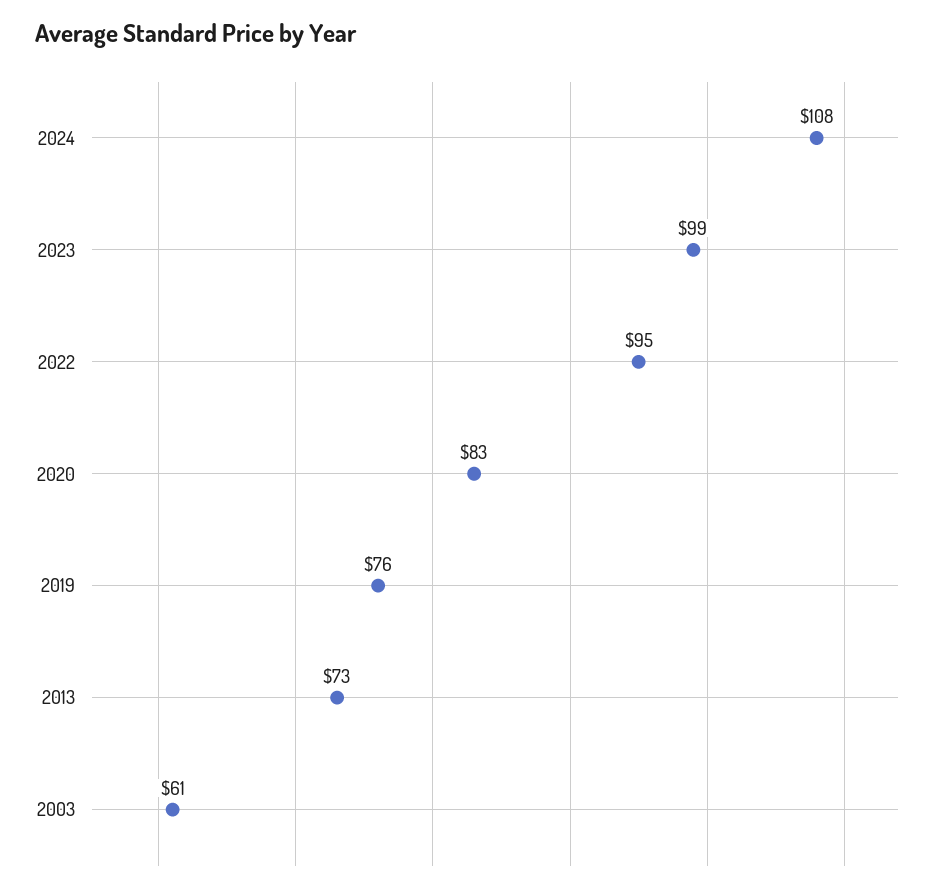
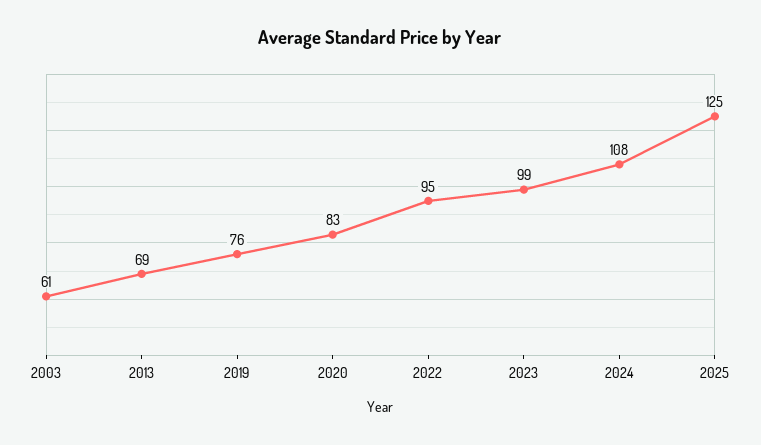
2013: 73 -> 69
2025: none -> 125

